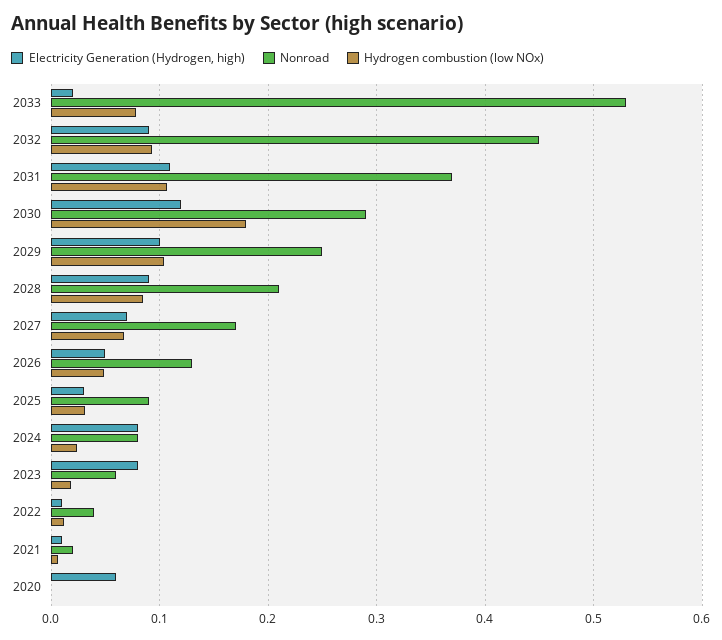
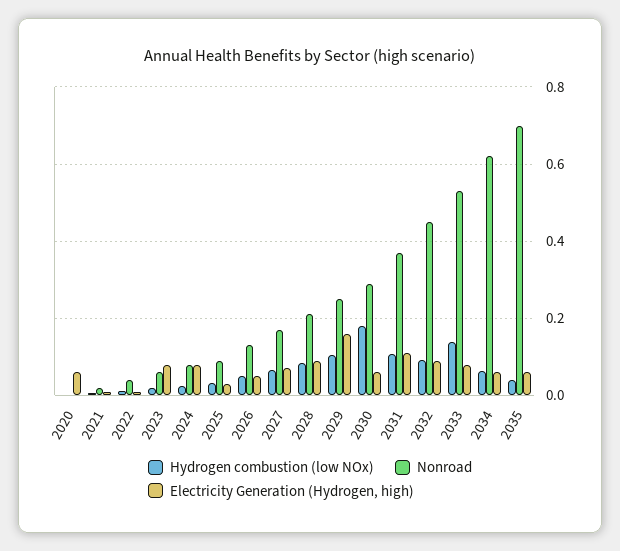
Electricity Generation (Hydrogen, high), 2033: 0.02 -> 0.08
Hydrogen combustion (low NOx), 2033: 0.08 -> 0.14
Electricity Generation (Hydrogen, high), 2030: 0.12 -> 0.06
Electricity Generation (Hydrogen, high), 2029: 0.1 -> 0.16
Hydrogen combustion (low NOx), 2034: none -> 0.06
Nonroad, 2034: none -> 0.62
Electricity Generation (Hydrogen, high), 2034: none -> 0.06
Hydrogen combustion (low NOx), 2035: none -> 0.04
Nonroad, 2035: none -> 0.7
Electricity Generation (Hydrogen, high), 2035: none -> 0.06

